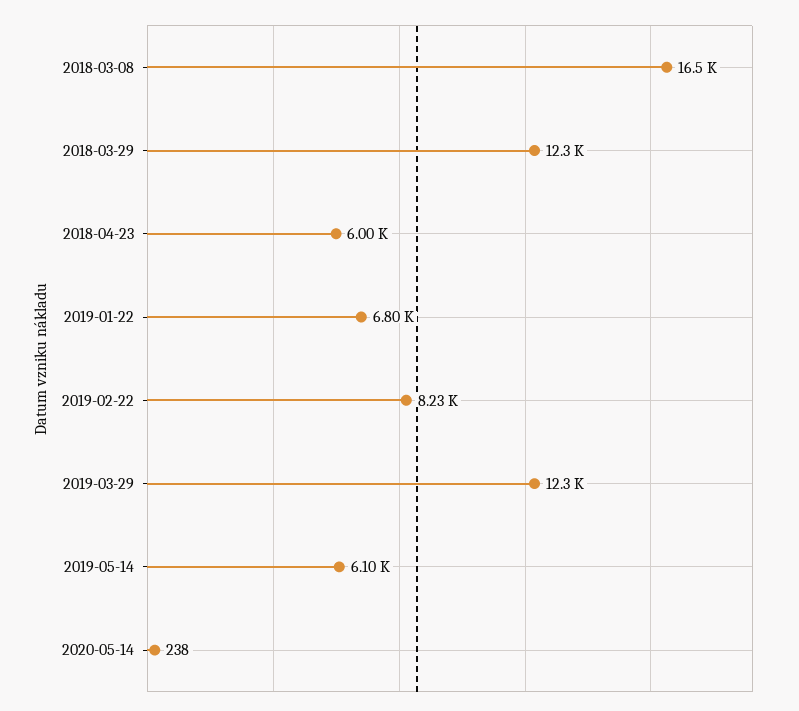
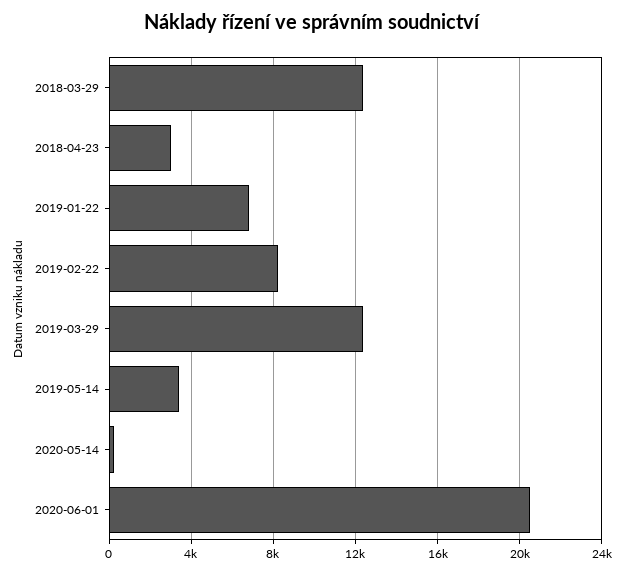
2018-03-08: 16500 -> none
2018-04-23: 6000 -> 3000
2019-05-14: 6100 -> 3500
2020-06-01: none -> 20500

